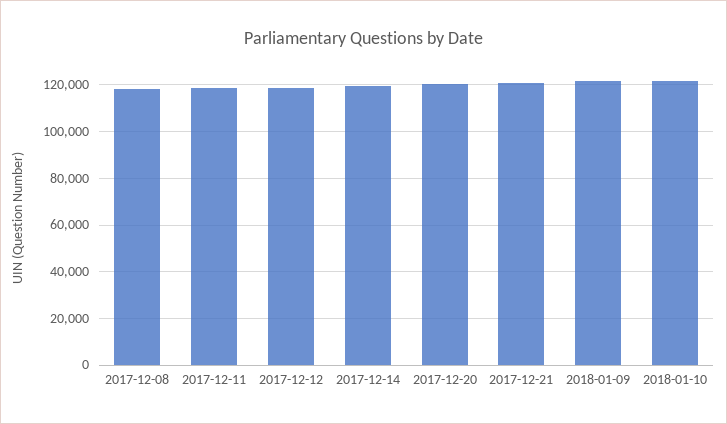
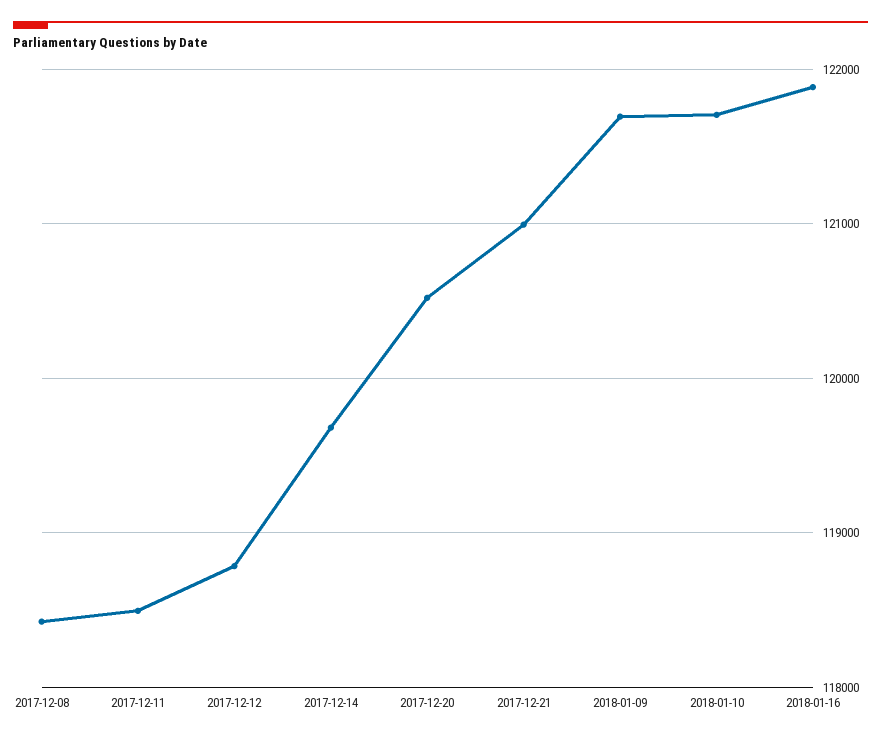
2018-01-16: none -> 121900

